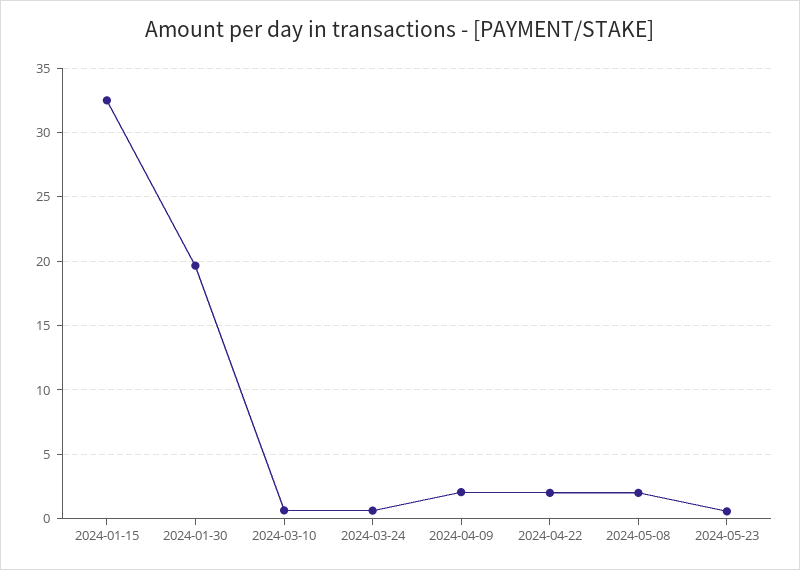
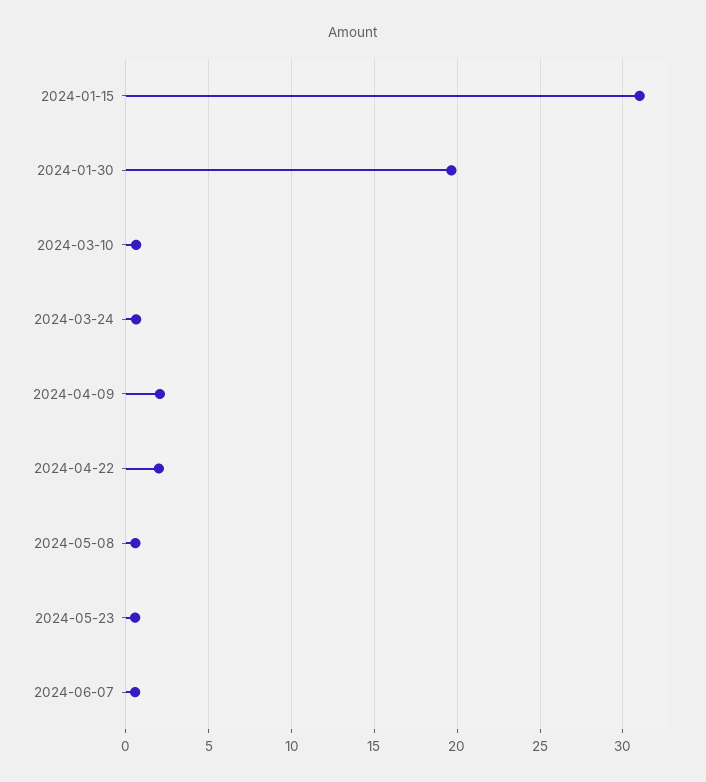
2024-01-15: 32.5 -> 31
2024-05-08: 2 -> 0.5
2024-06-07: none -> 0.5

